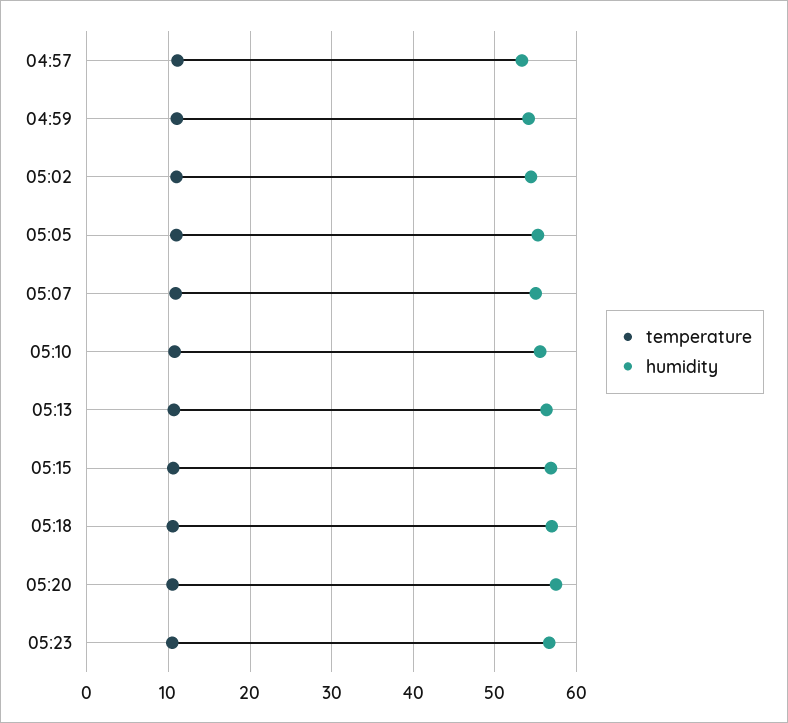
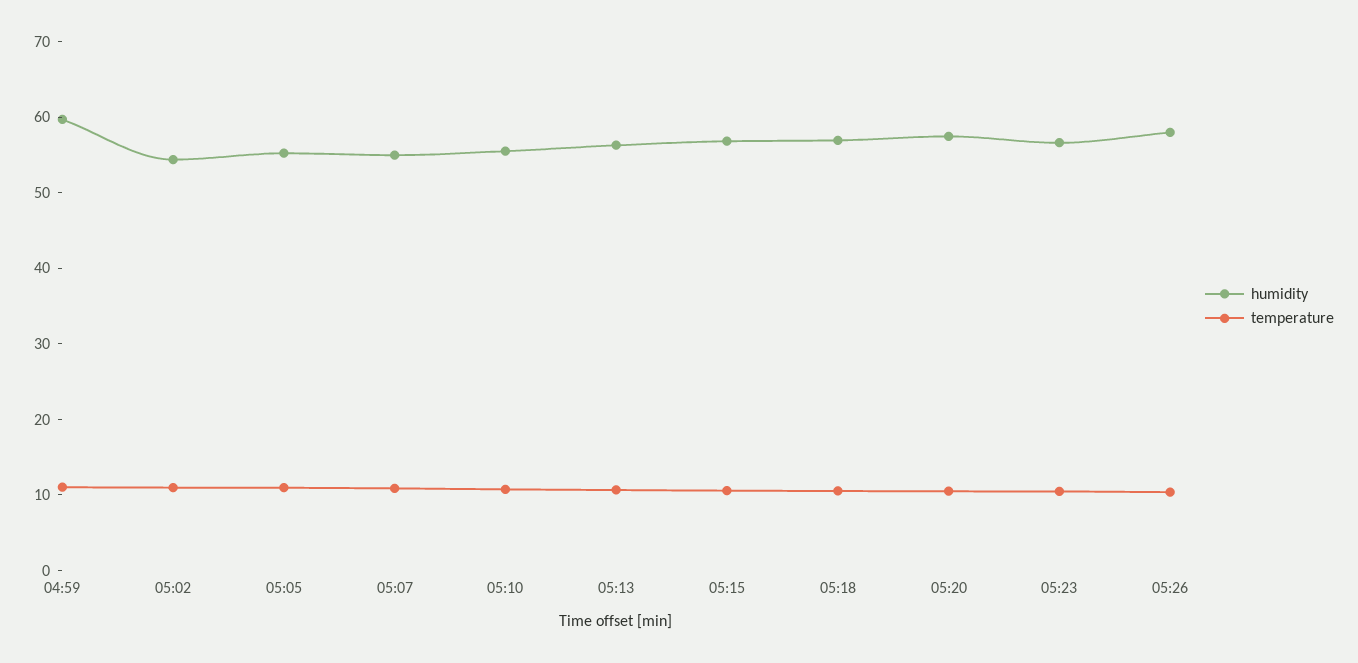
temperature, 04:57: 11 -> none
humidity, 04:57: 53 -> none
humidity, 04:59: 54 -> 60
humidity, 05:26: none -> 58
temperature, 05:26: none -> 10

